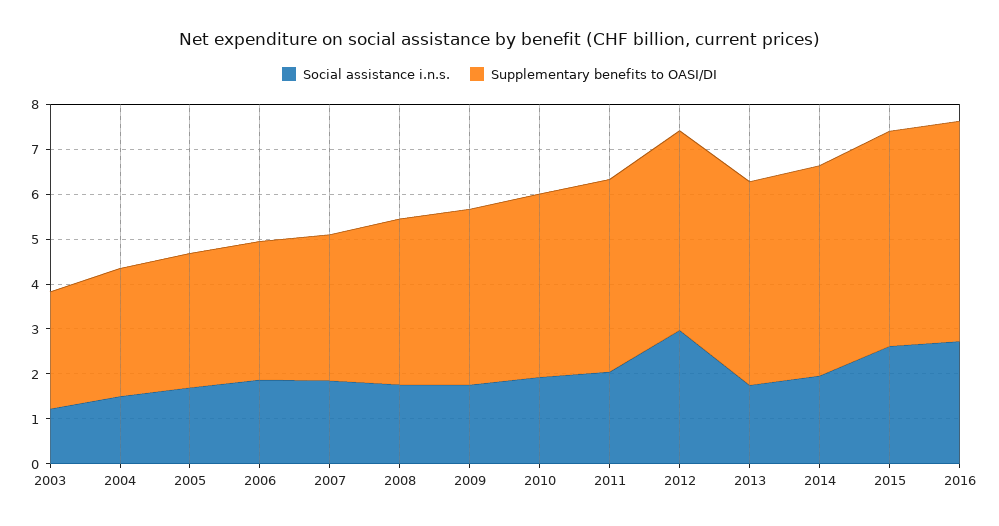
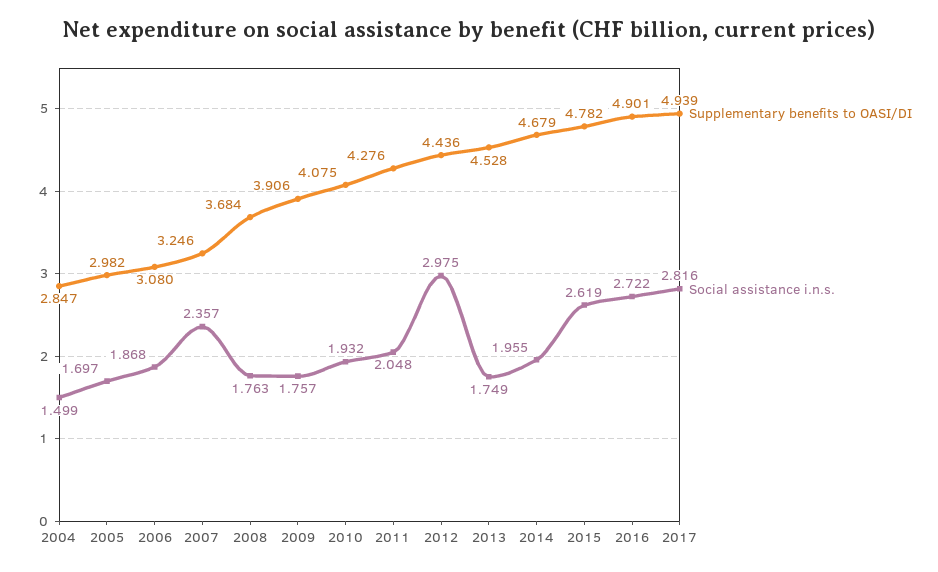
Social assistance i.n.s., 2003: 1.2 -> none
Supplementary benefits to OASI/DI, 2003: 2.6 -> none
Social assistance i.n.s., 2007: 1.8 -> 2.357
Supplementary benefits to OASI/DI, 2017: none -> 4.939
Social assistance i.n.s., 2017: none -> 2.816

